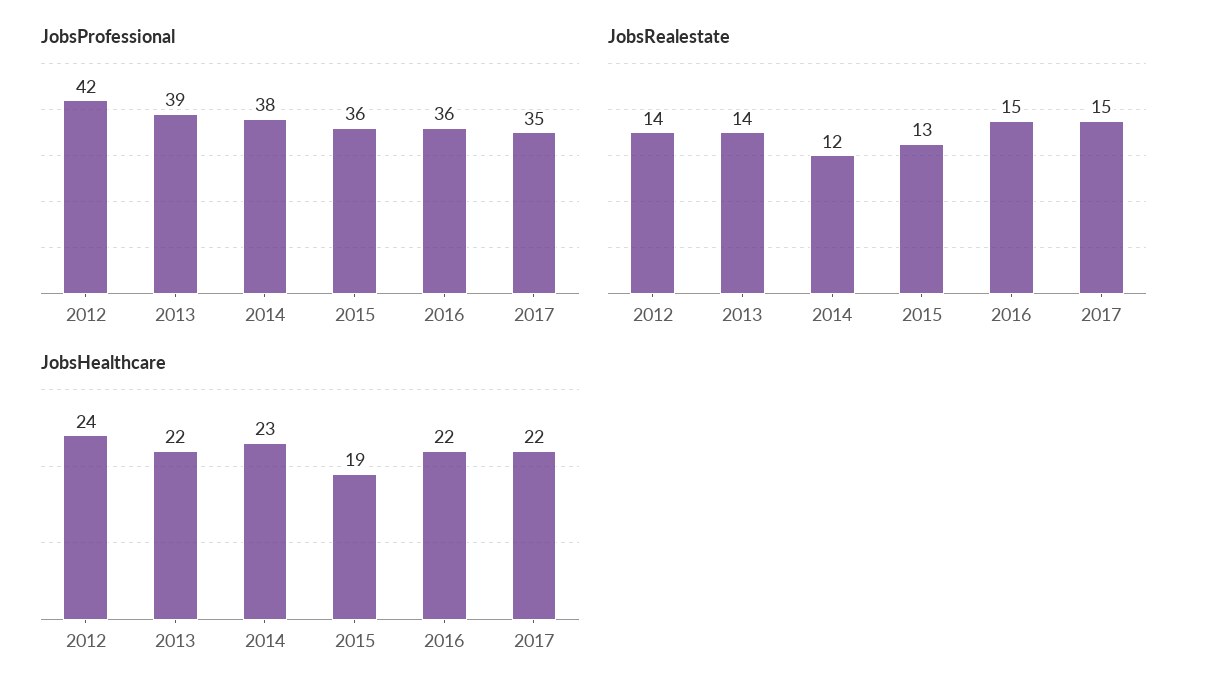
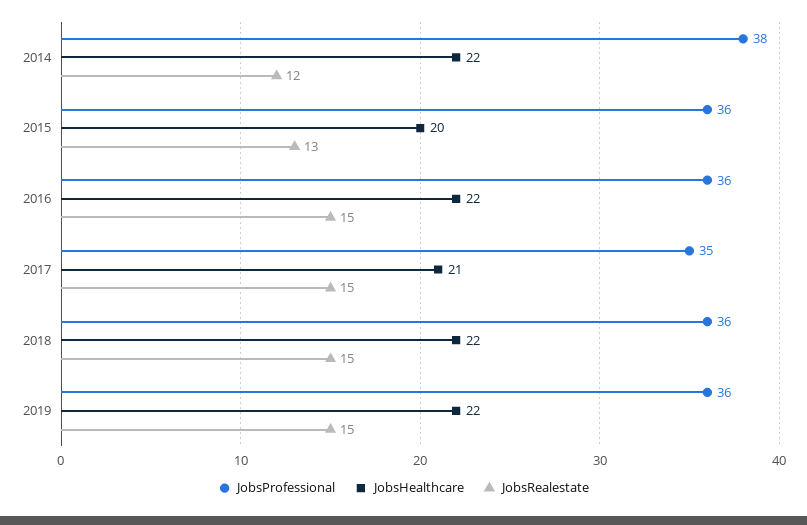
JobsProfessional, 2012: 42 -> none
JobsProfessional, 2013: 39 -> none
JobsRealestate, 2012: 14 -> none
JobsRealestate, 2013: 14 -> none
JobsHealthcare, 2012: 24 -> none
JobsHealthcare, 2013: 22 -> none
JobsHealthcare, 2014: 23 -> 22
JobsHealthcare, 2015: 19 -> 20
JobsHealthcare, 2017: 22 -> 21
JobsProfessional, 2018: none -> 36
JobsHealthcare, 2018: none -> 22
JobsRealestate, 2018: none -> 15
JobsProfessional, 2019: none -> 36
JobsHealthcare, 2019: none -> 22
JobsRealestate, 2019: none -> 15

